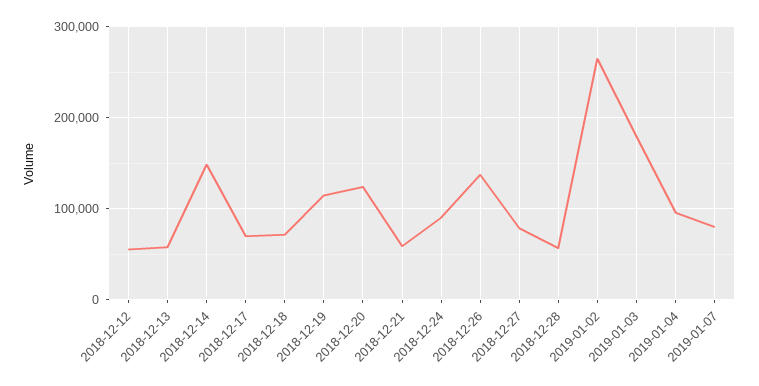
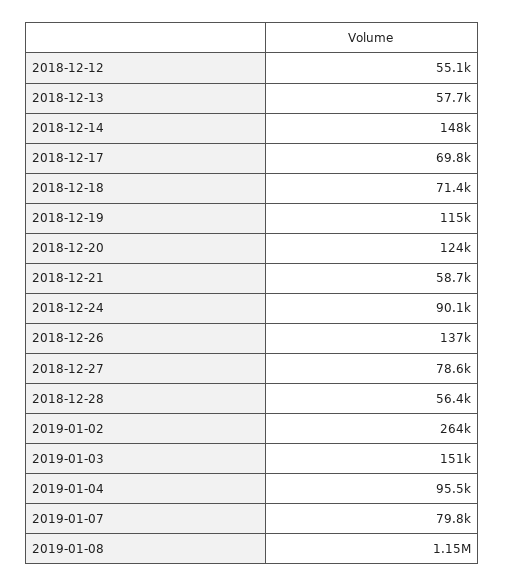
2019-01-03: 180000 -> 151000
2019-01-08: none -> 1150000

